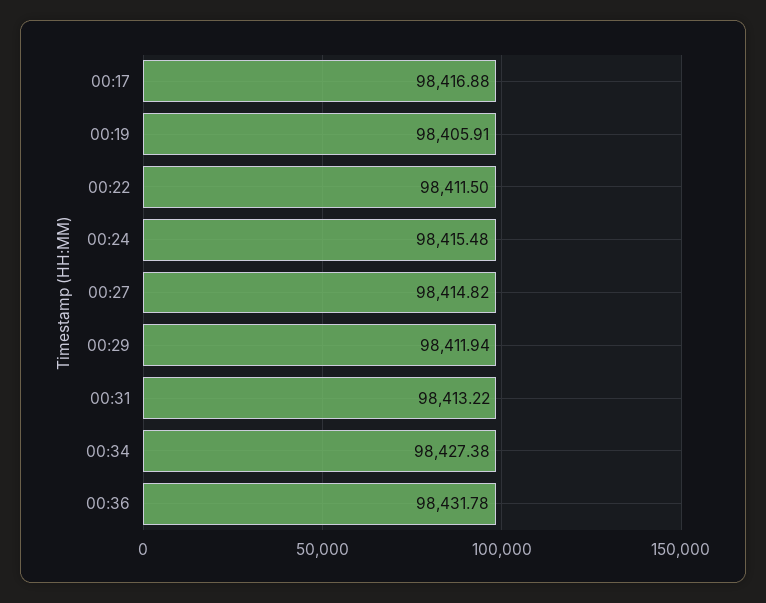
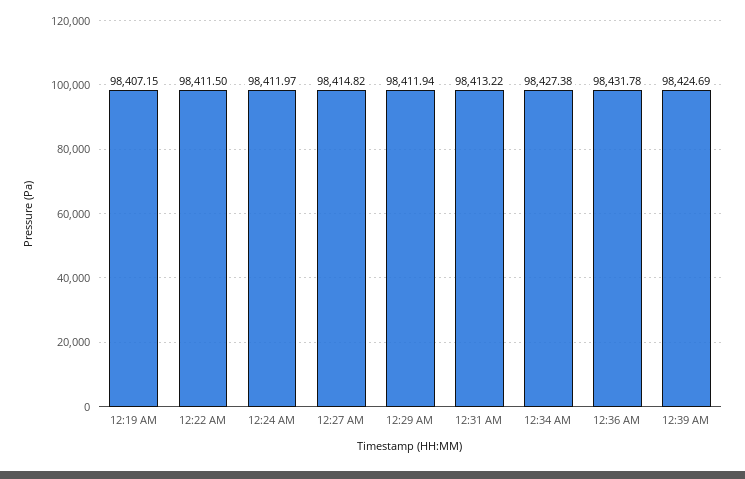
00:17: 98416.88 -> none
00:19: 98405.91 -> 98407.15
00:24: 98415.48 -> 98411.97
12:39 AM: none -> 98424.69

